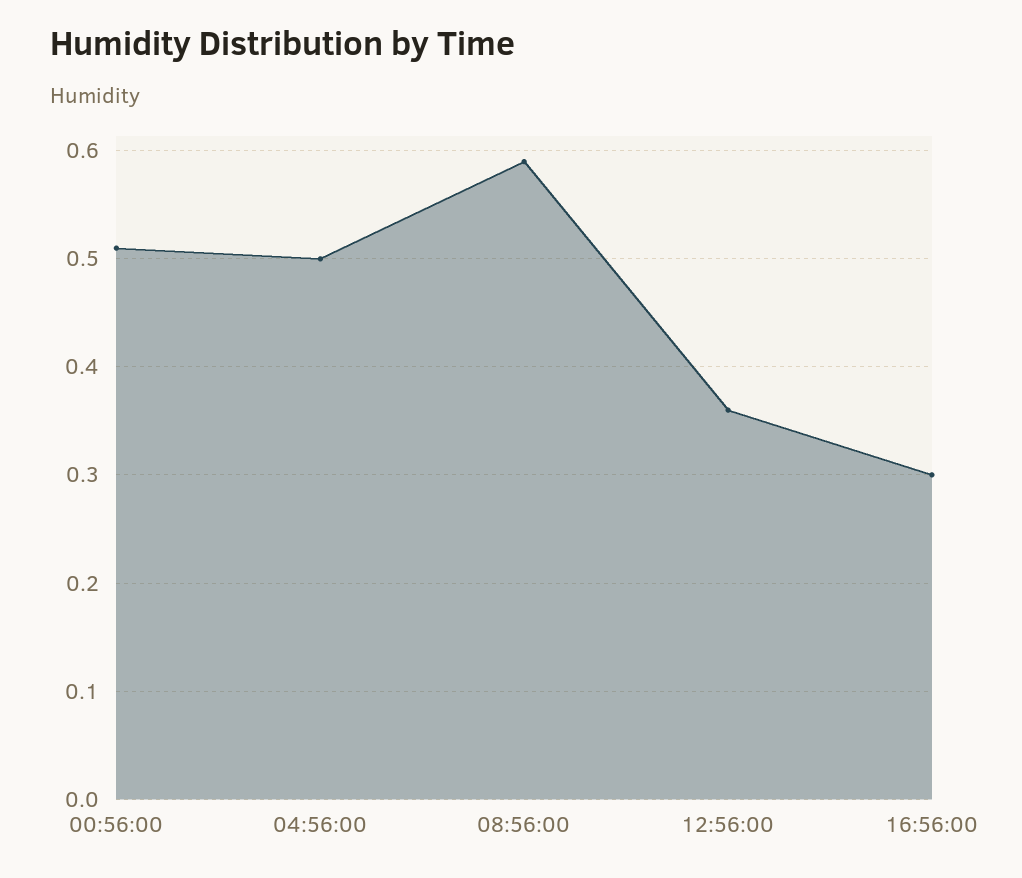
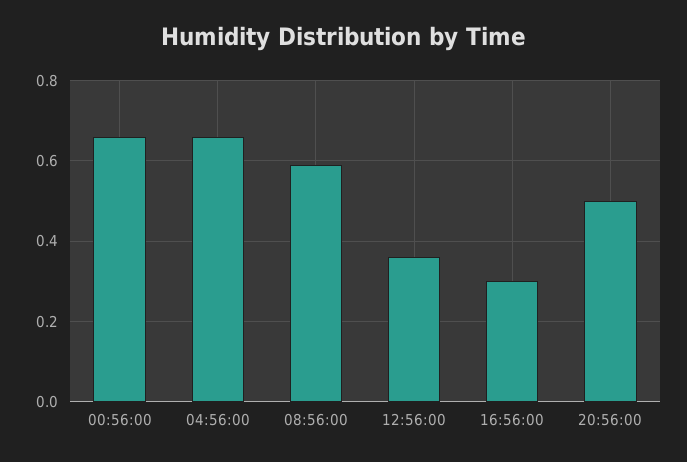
00:56:00: 0.51 -> 0.65
04:56:00: 0.5 -> 0.65
20:56:00: none -> 0.5

